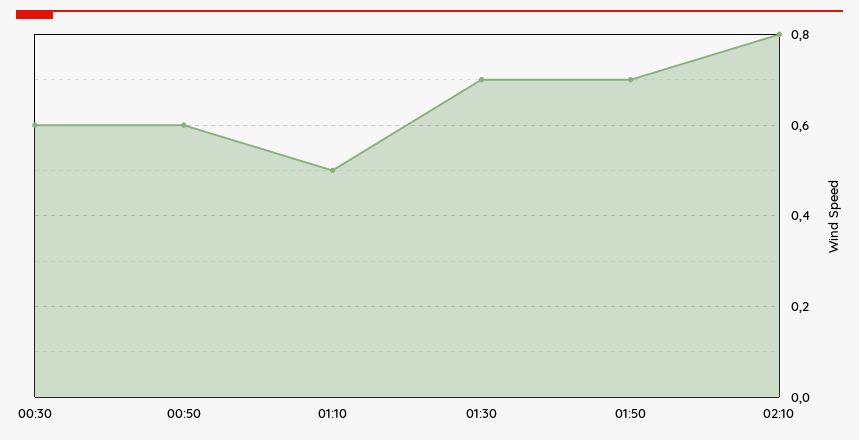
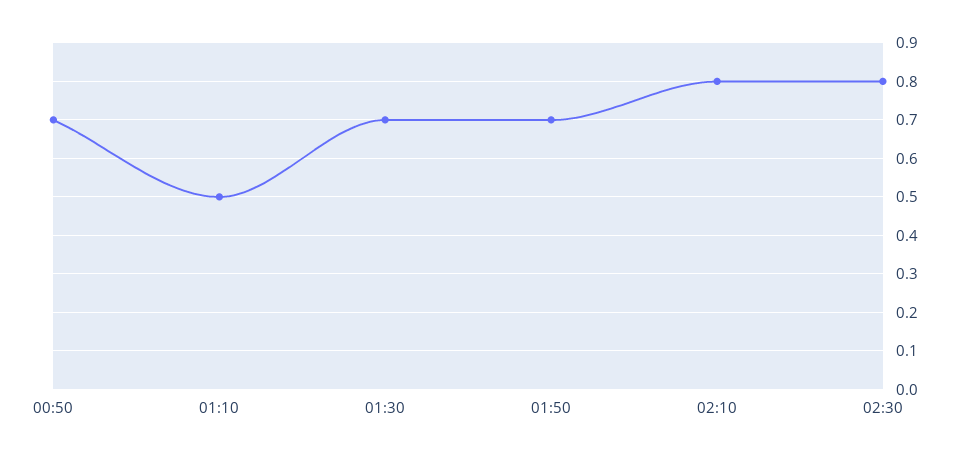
00:30: 0.6 -> none
00:50: 0.6 -> 0.7
02:30: none -> 0.8

